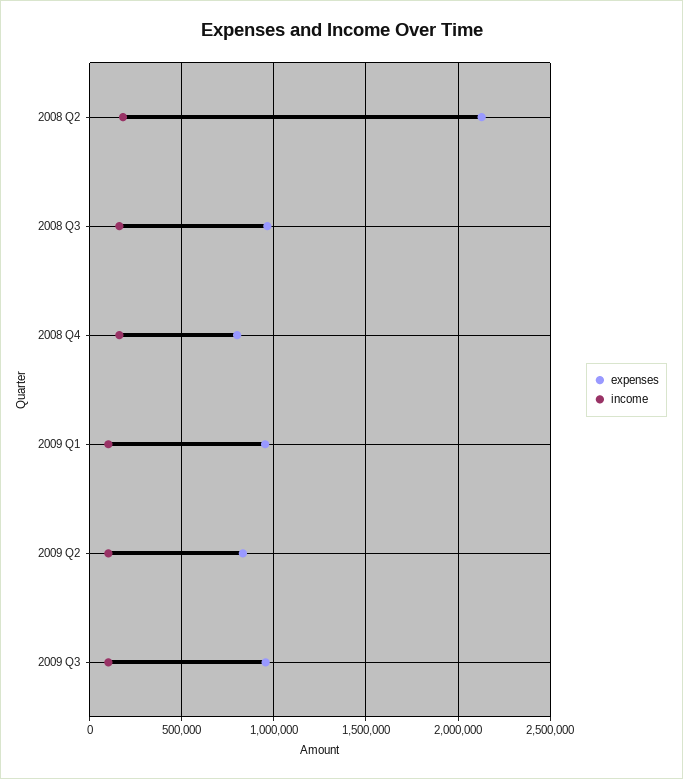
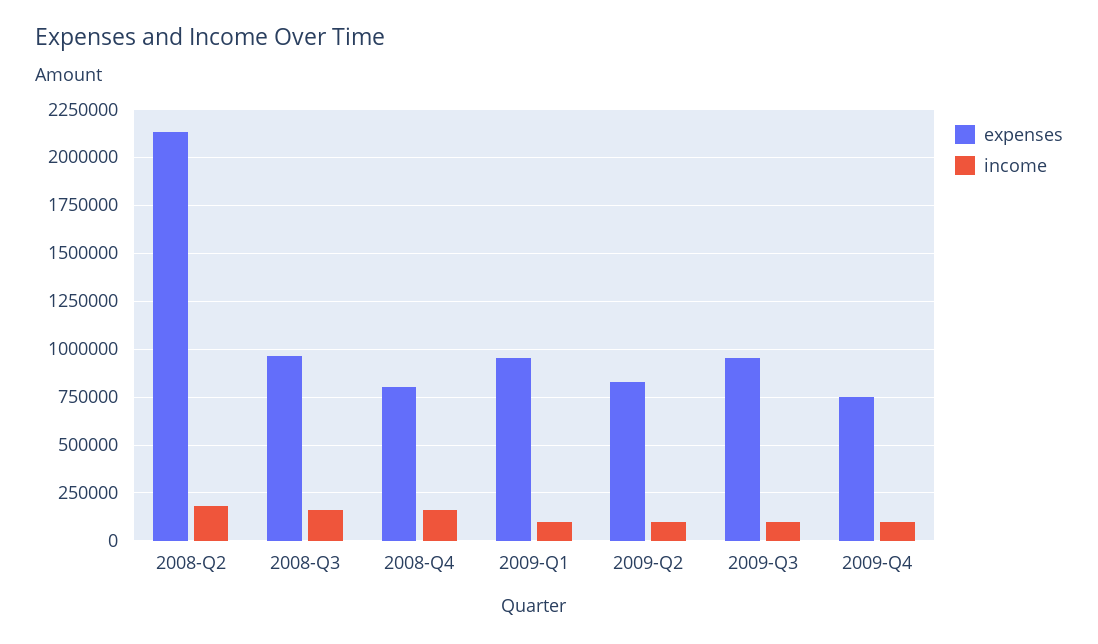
expenses, 2009-Q4: none -> 750000
income, 2009-Q4: none -> 100000

